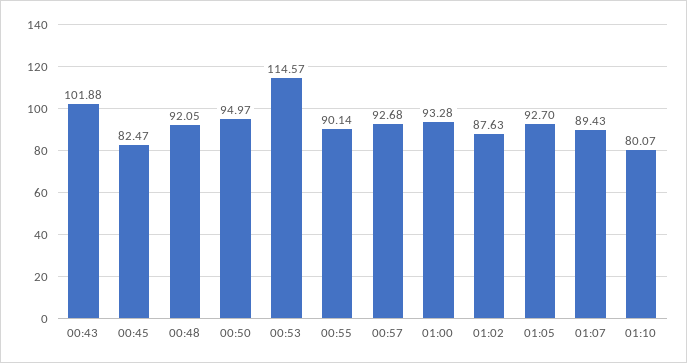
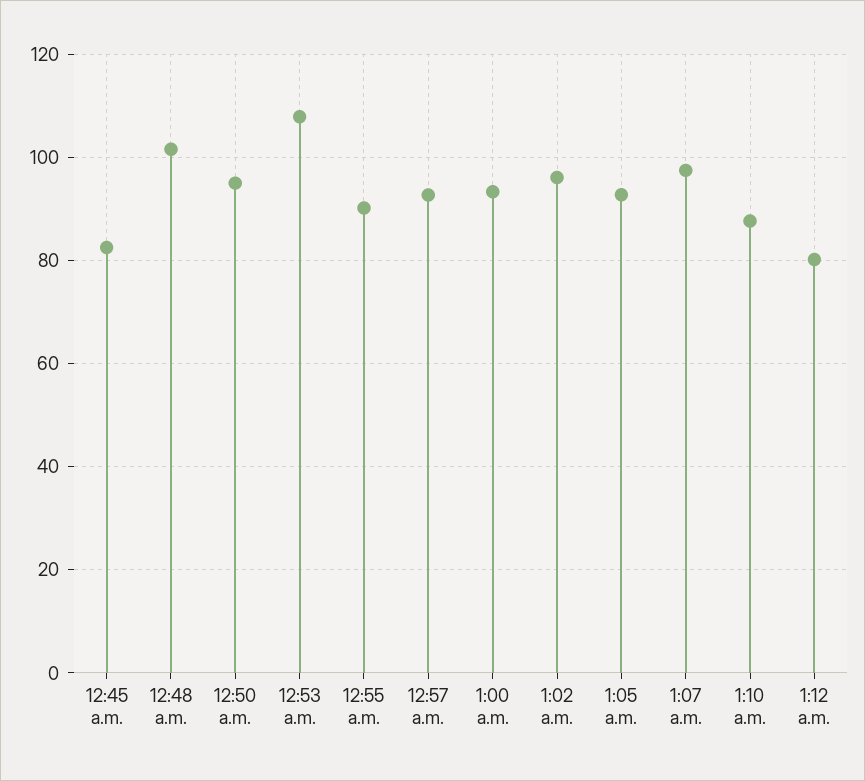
00:43: 101.88 -> none
00:48: 92.05 -> 102
00:53: 114.57 -> 108
01:02: 87.63 -> 96
01:07: 89.43 -> 98
01:10: 80.07 -> 88
1:12 a.m.: none -> 80

